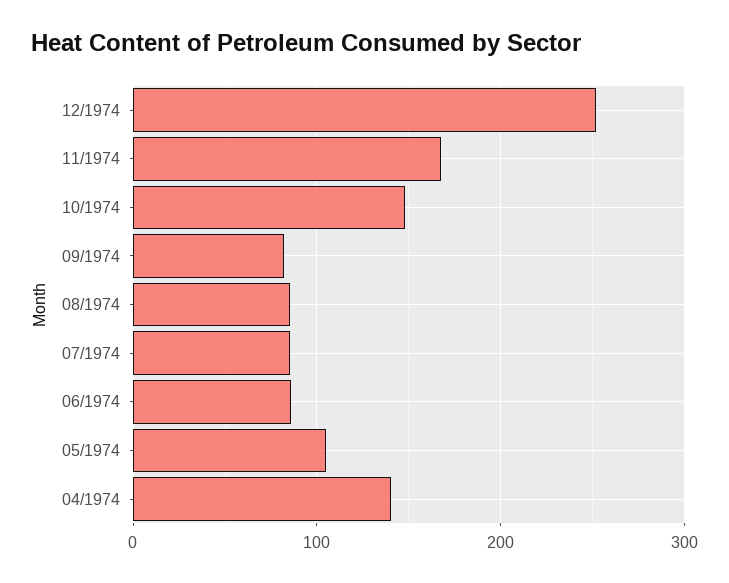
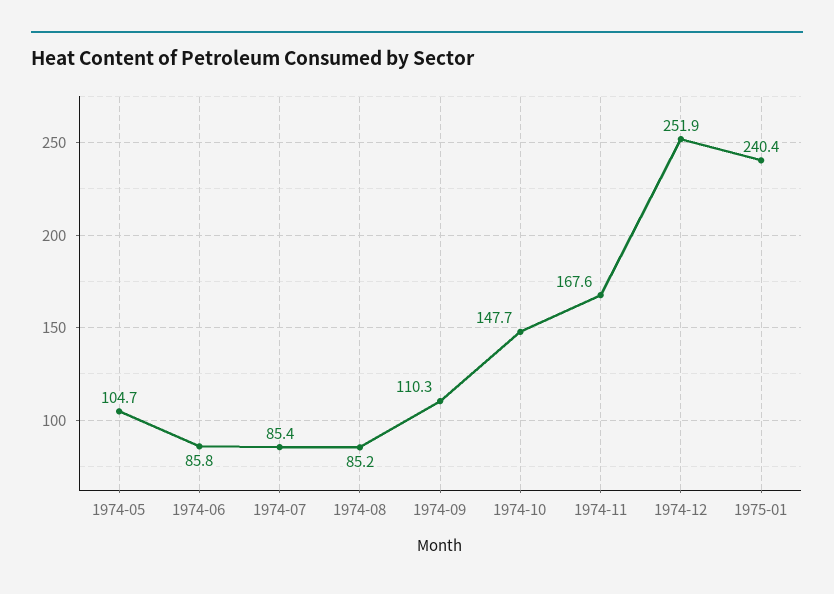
09/1974: 80 -> 110.3
04/1974: 140 -> none
1975-01: none -> 240.4

